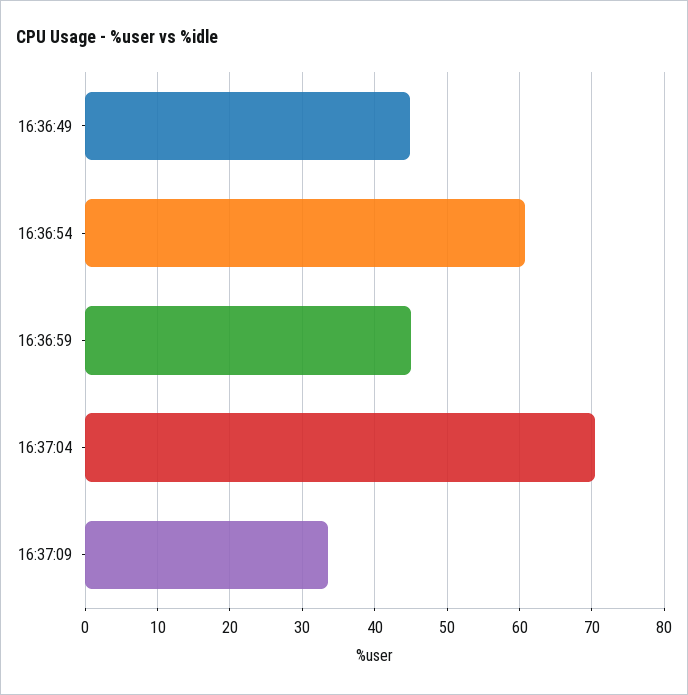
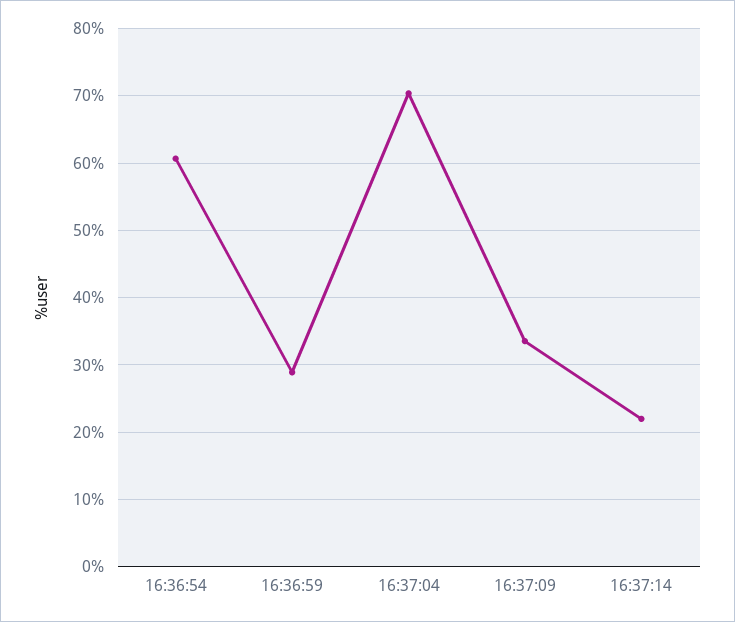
16:36:49: 45 -> none
16:36:59: 45 -> 29
16:37:14: none -> 22

